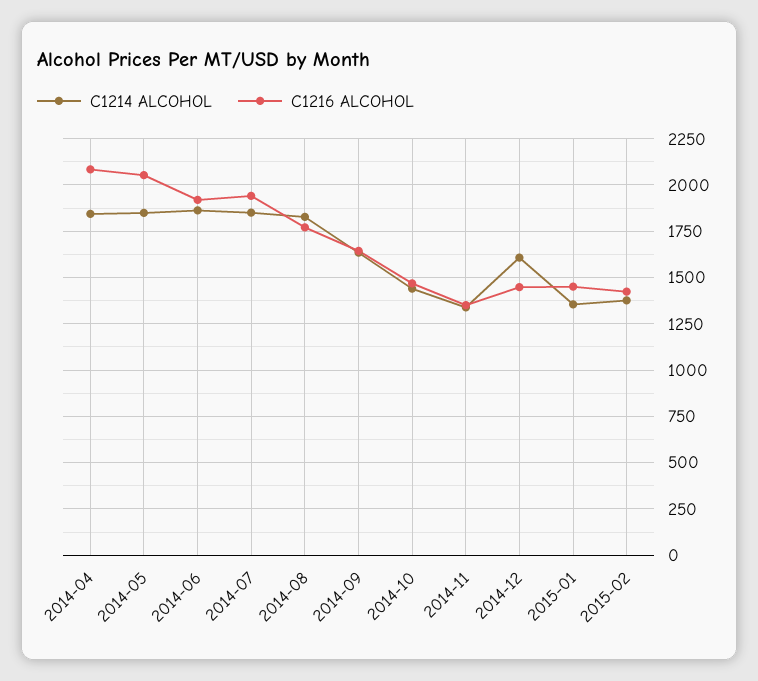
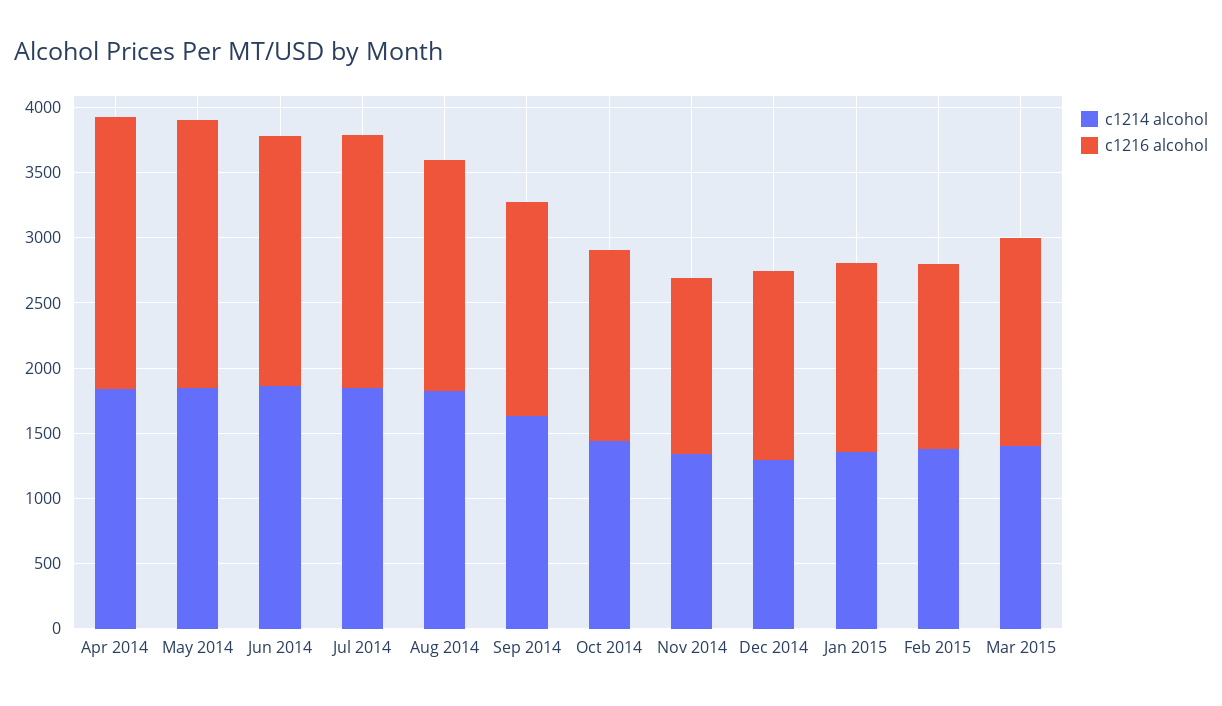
C1214 ALCOHOL, 2014-12: 1600 -> 1300
C1214 ALCOHOL, Mar 2015: none -> 1400
C1216 ALCOHOL, Mar 2015: none -> 1600

